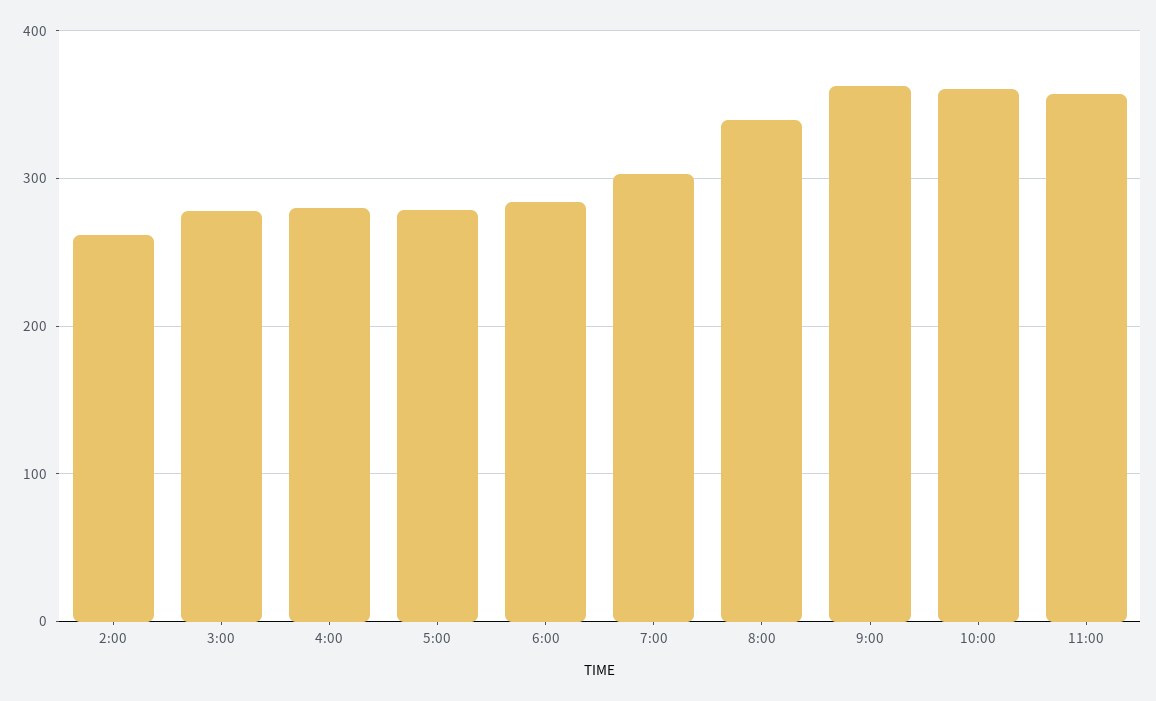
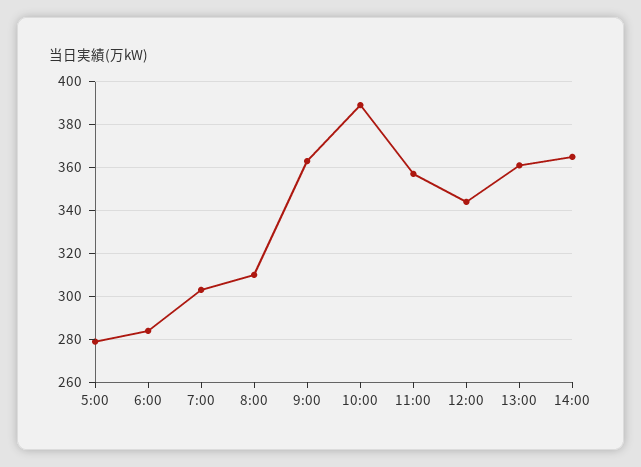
2:00: 260 -> none
3:00: 280 -> none
4:00: 280 -> none
8:00: 340 -> 310
10:00: 360 -> 390
12:00: none -> 345
13:00: none -> 360
14:00: none -> 365

